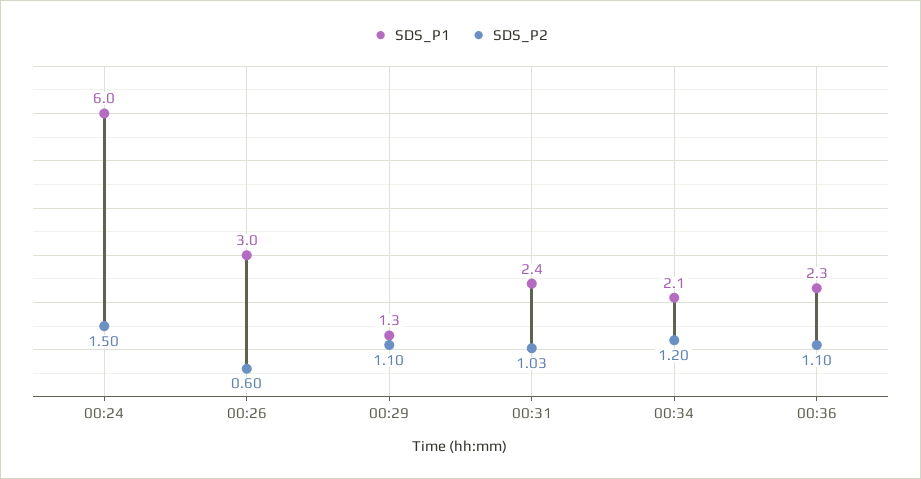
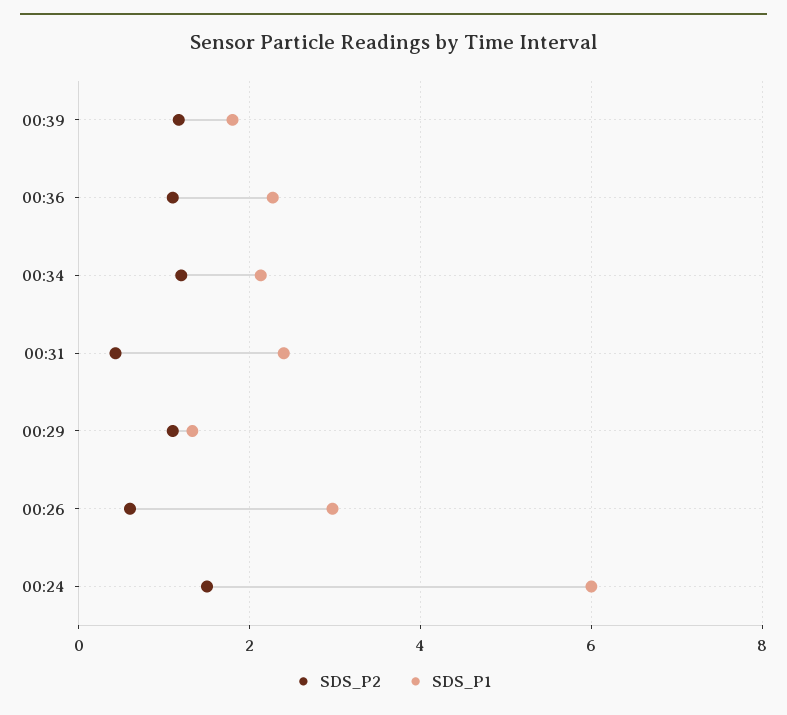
SDS_P2, 00:31: 1.03 -> 0.4
SDS_P2, 00:39: none -> 1.2
SDS_P1, 00:39: none -> 1.8

